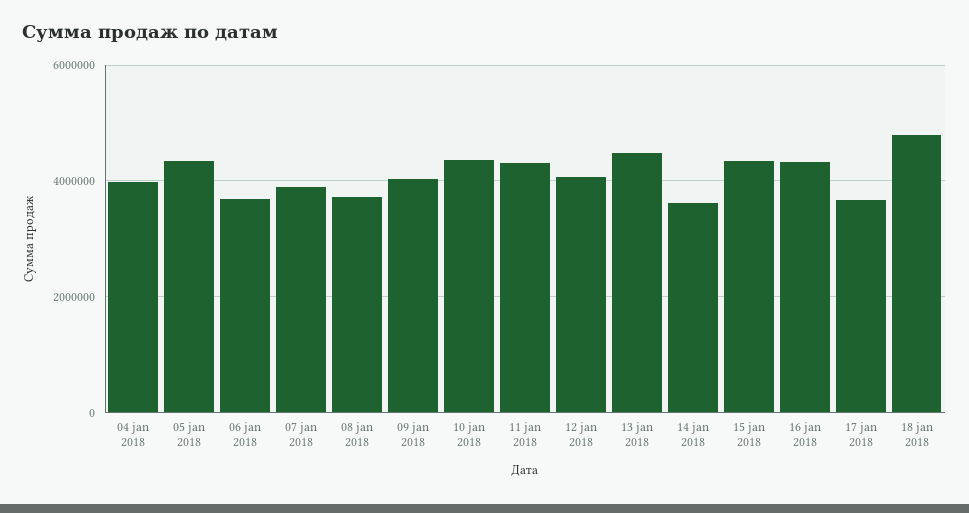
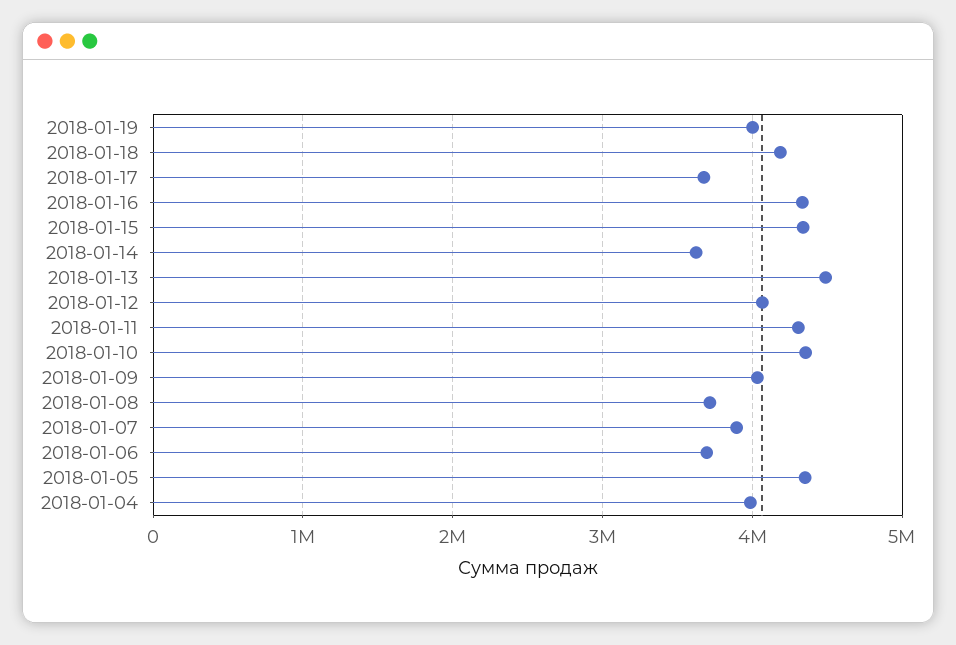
18 jan 2018: 4800000 -> 4200000
2018-01-19: none -> 4000000

